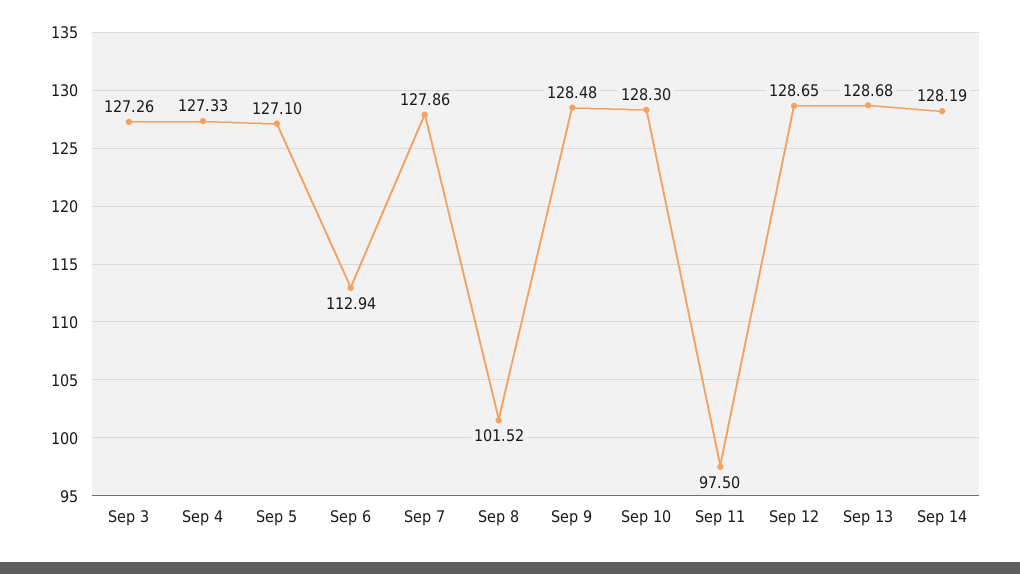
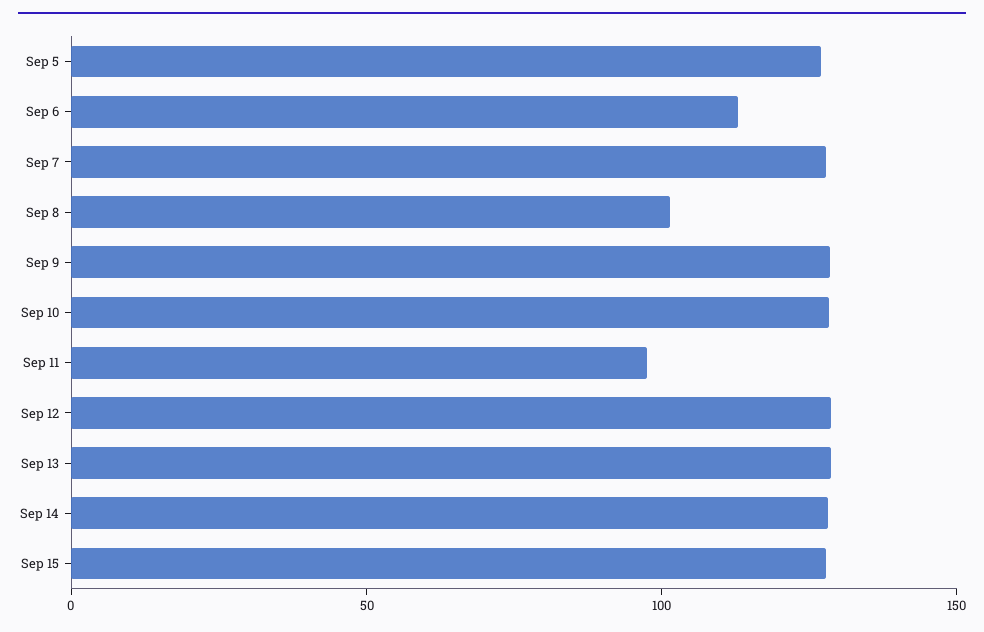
Sep 3: 127.26 -> none
Sep 4: 127.33 -> none
Sep 15: none -> 130

